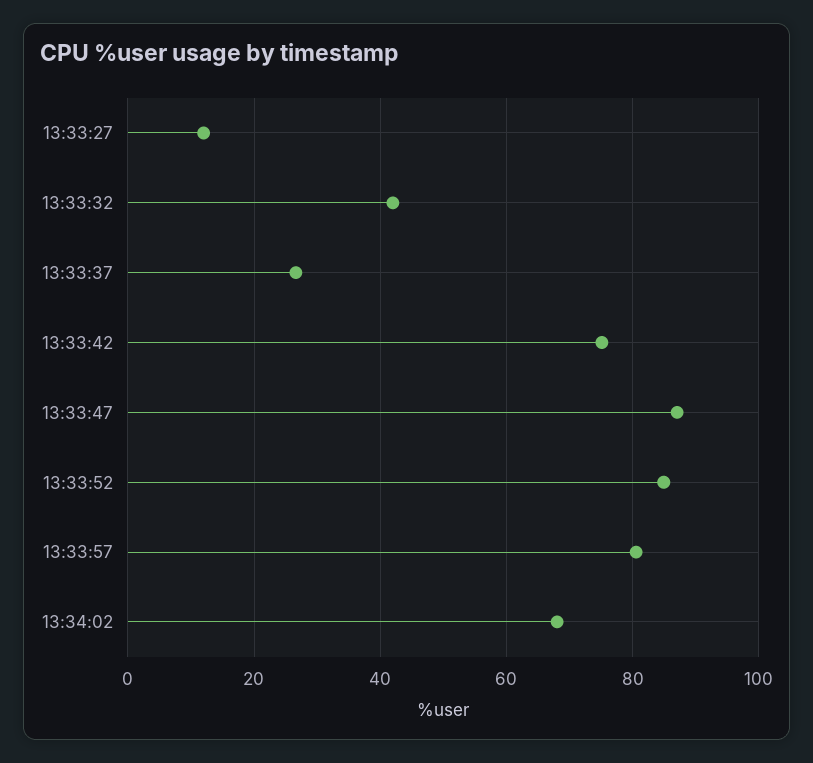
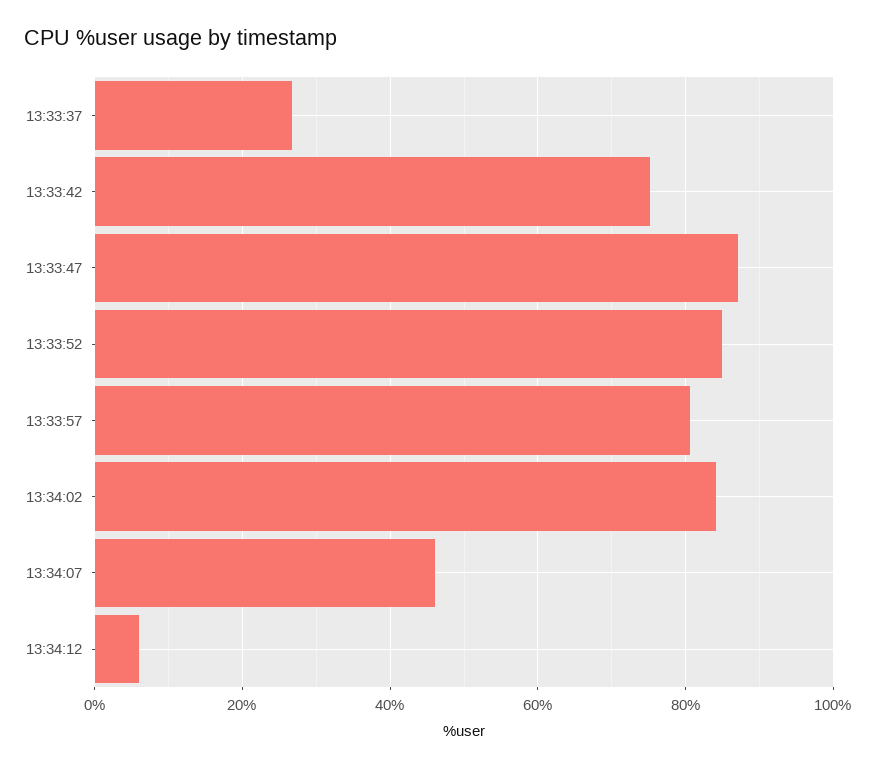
13:33:27: 12 -> none
13:33:32: 42 -> none
13:34:02: 68 -> 84
13:34:07: none -> 46
13:34:12: none -> 6

